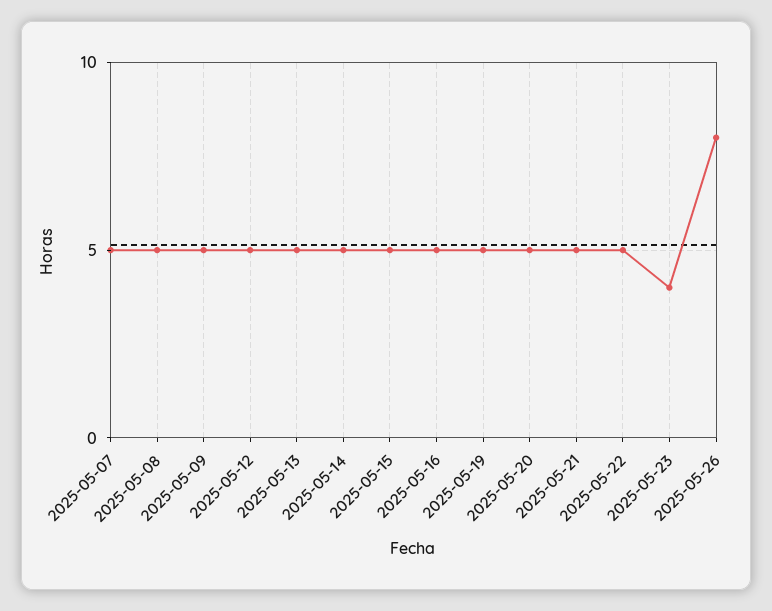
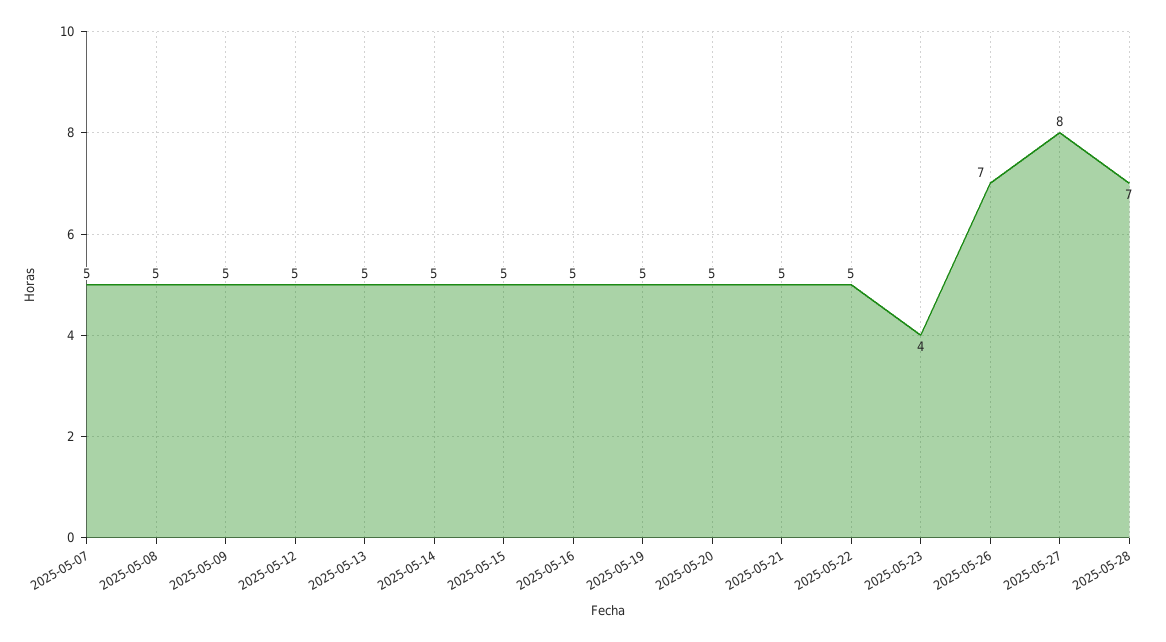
2025-05-26: 8 -> 7
2025-05-27: none -> 8
2025-05-28: none -> 7

